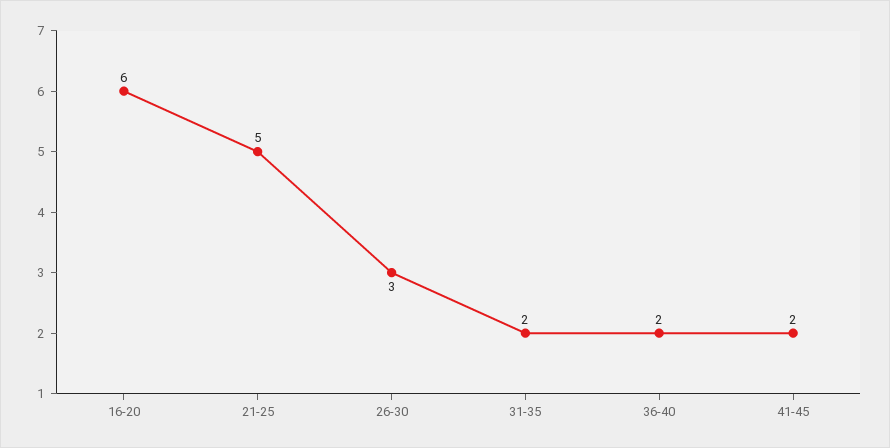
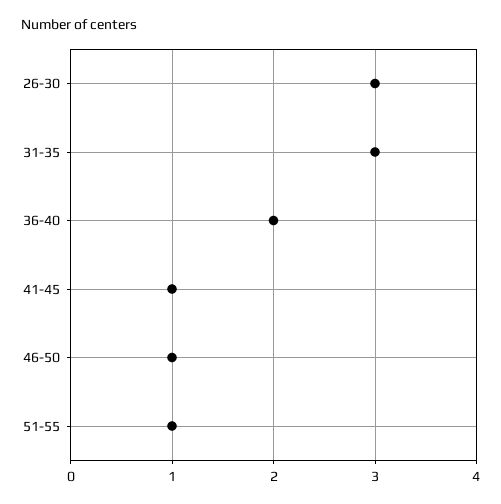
16-20: 6 -> none
21-25: 5 -> none
31-35: 2 -> 3
41-45: 2 -> 1
46-50: none -> 1
51-55: none -> 1

